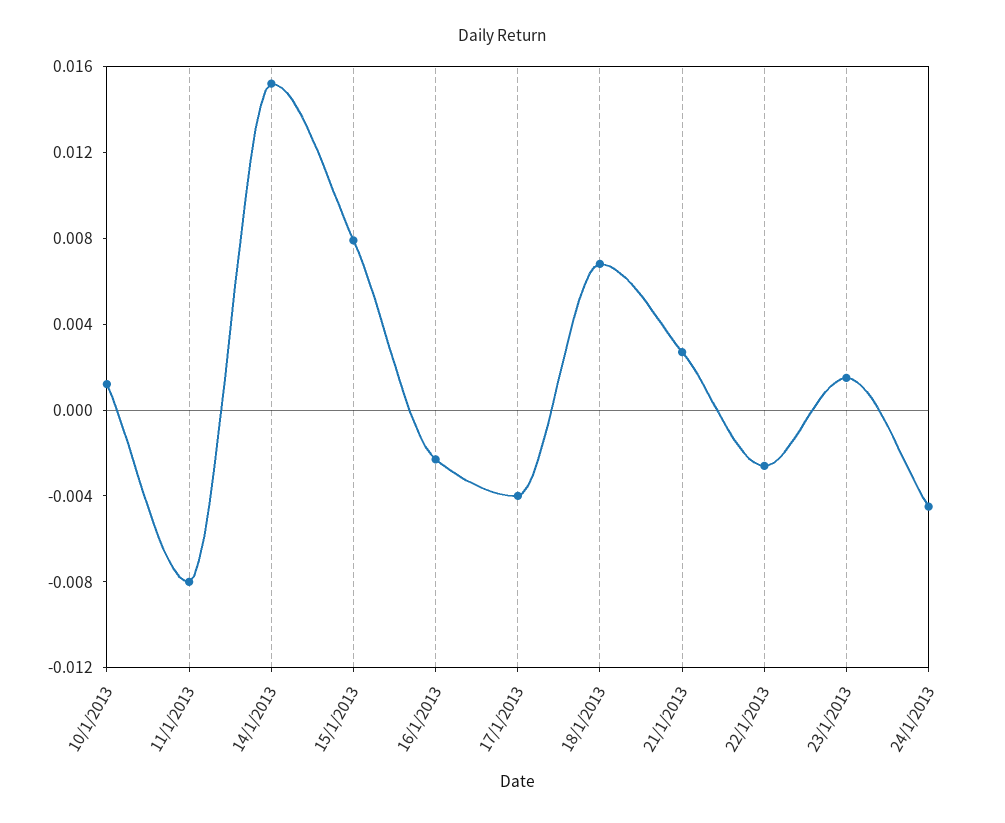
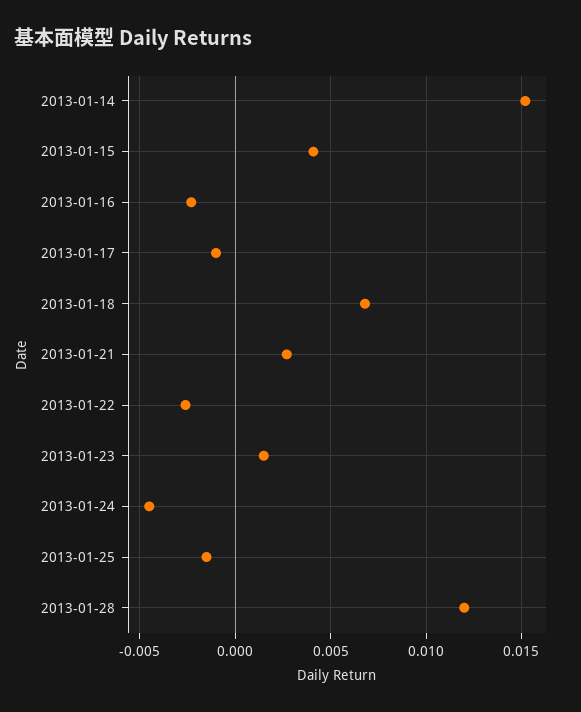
10/1/2013: 0.001 -> none
11/1/2013: -0.008 -> none
15/1/2013: 0.008 -> 0.004
17/1/2013: -0.004 -> -0.001
2013-01-25: none -> -0.0015
2013-01-28: none -> 0.012

